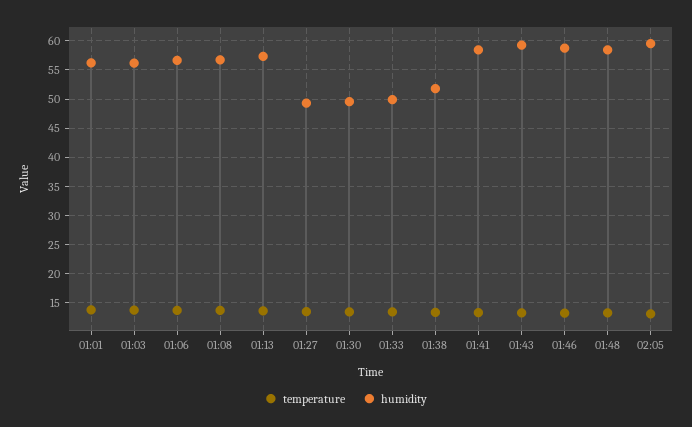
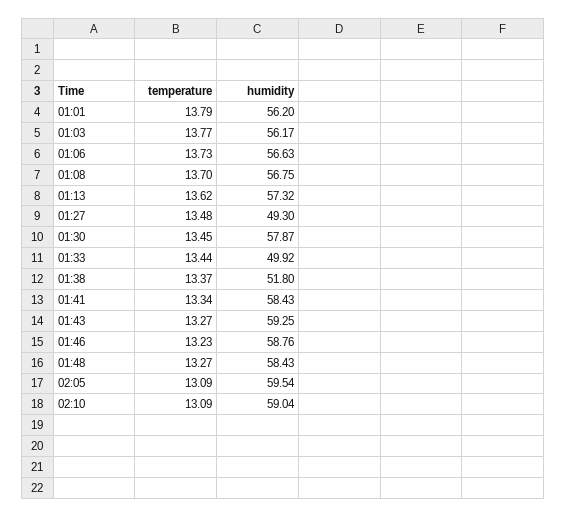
humidity, 01:30: 50 -> 57.87
temperature, 02:10: none -> 13.09
humidity, 02:10: none -> 59.04

